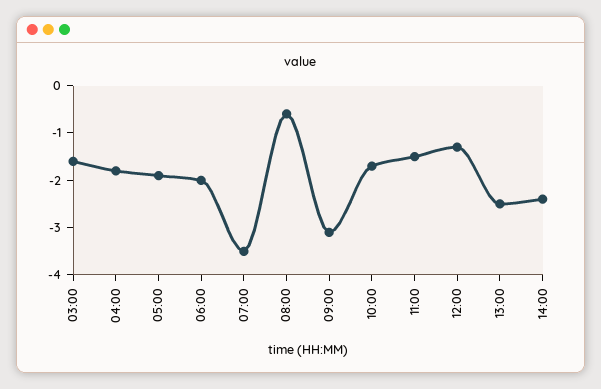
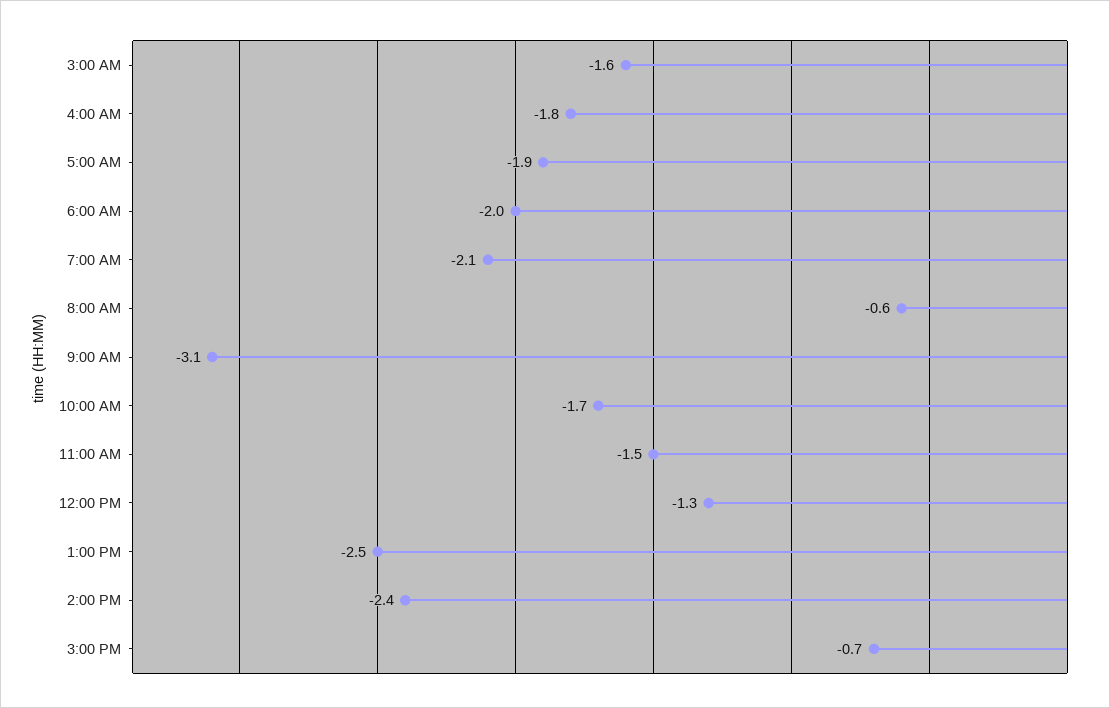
07:00: -3.5 -> -2.1
3:00 PM: none -> -0.7

